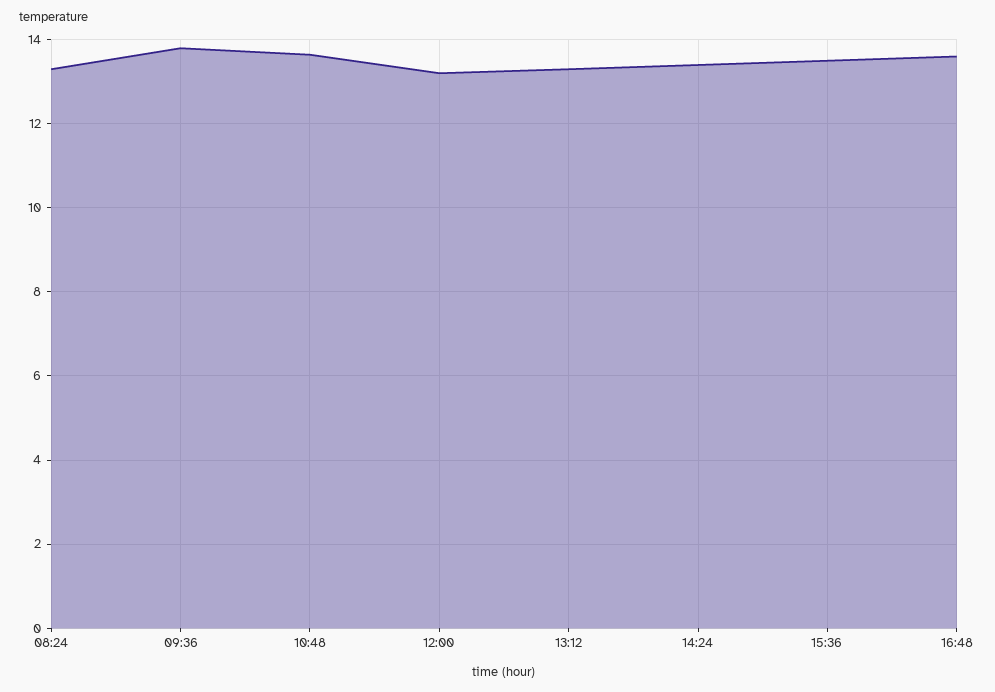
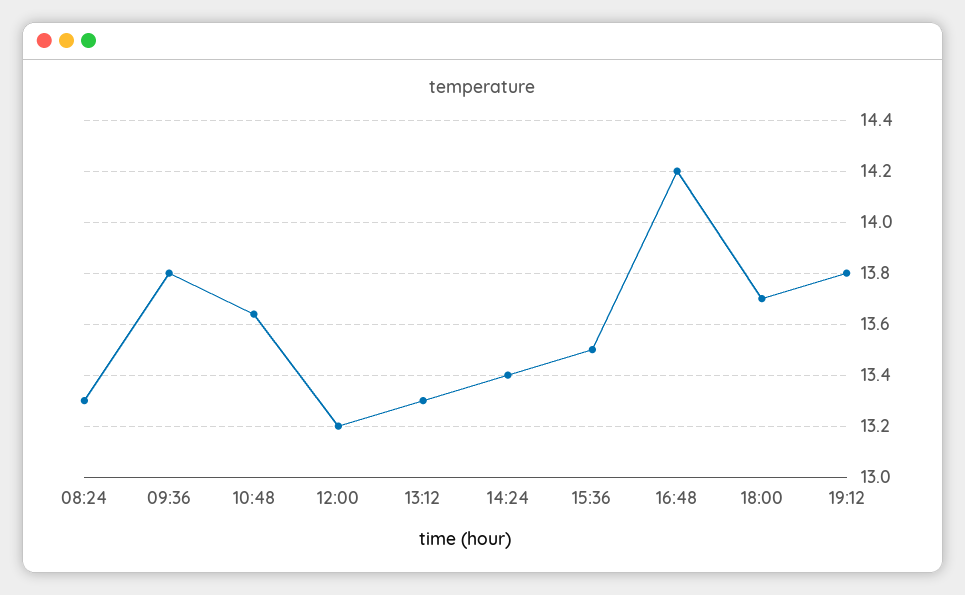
16:48: 13.6 -> 14.2
18:00: none -> 13.7
19:12: none -> 13.8

